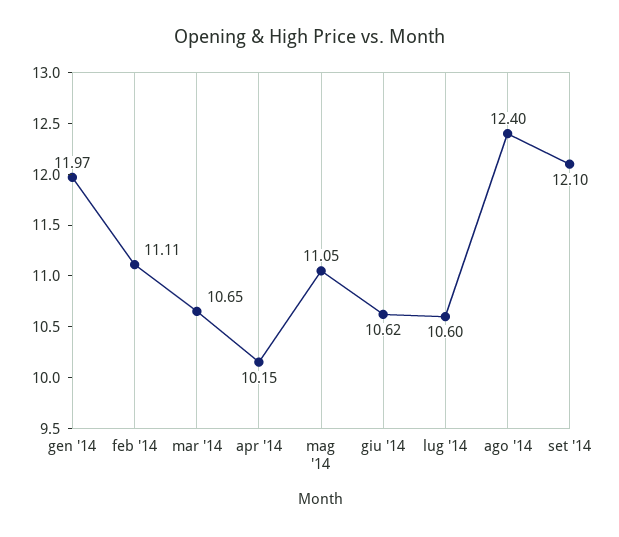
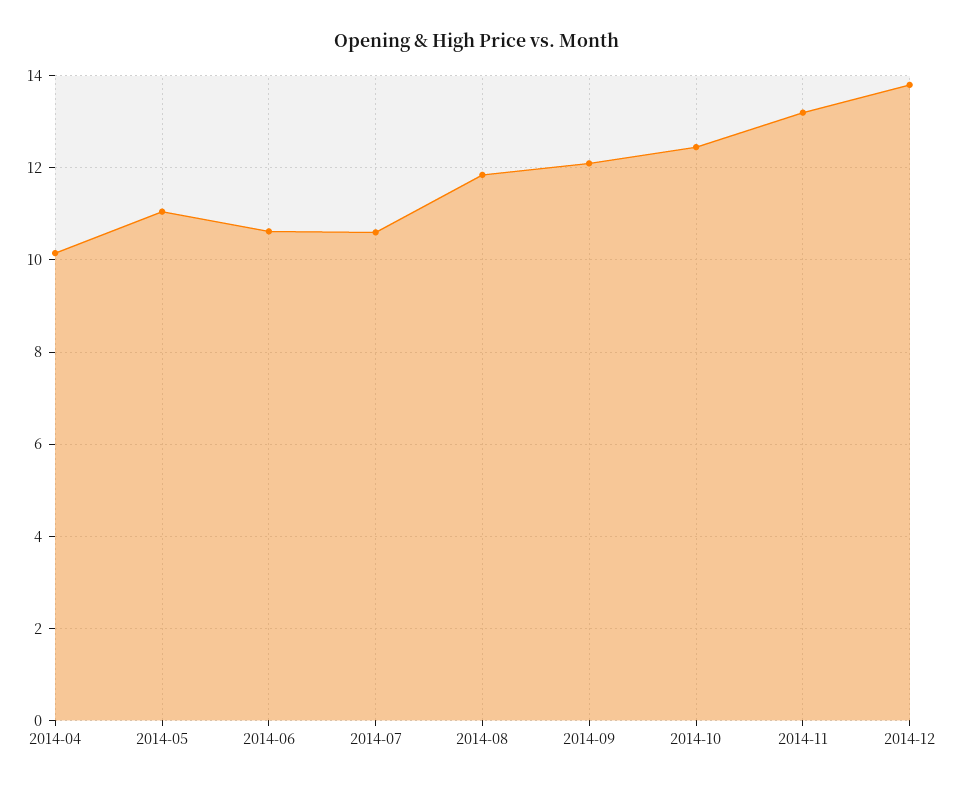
gen '14: 11.97 -> none
feb '14: 11.11 -> none
mar '14: 10.65 -> none
ago '14: 12.4 -> 11.8
2014-10: none -> 12.4
2014-11: none -> 13.2
2014-12: none -> 13.8

